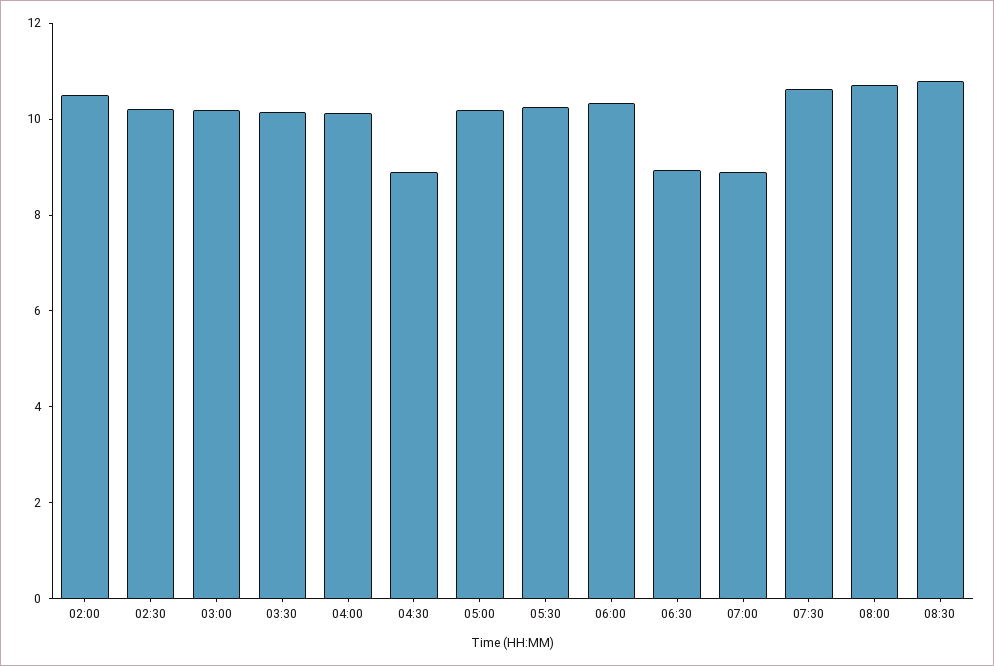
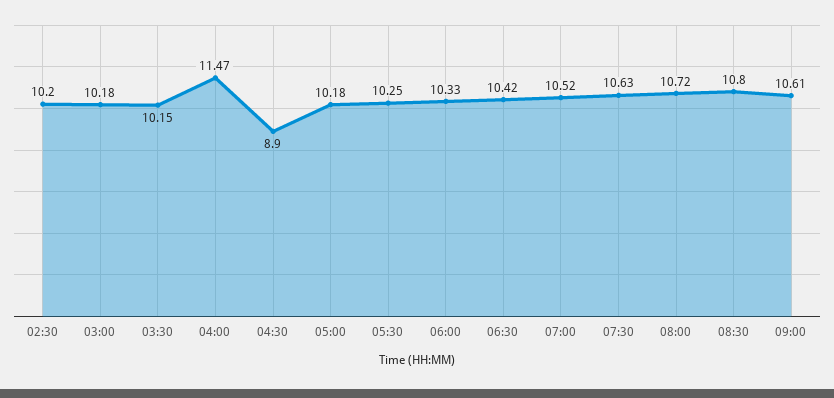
02:00: 10.5 -> none
04:00: 10 -> 11.47
06:30: 9 -> 10.42
07:00: 9 -> 10.52
09:00: none -> 10.61

